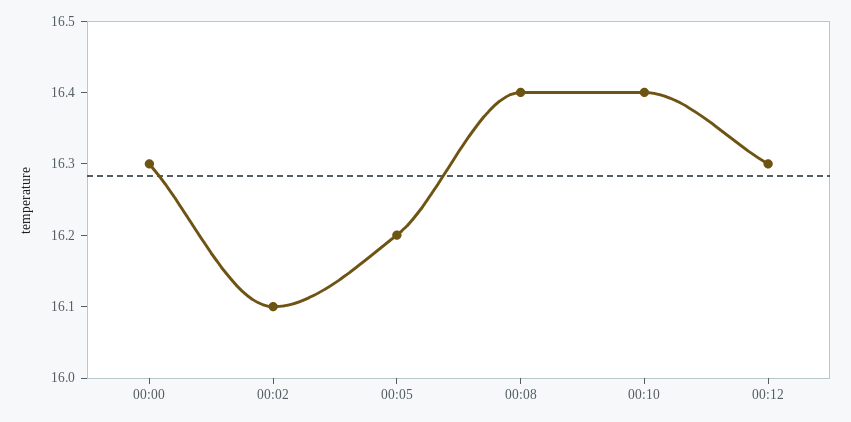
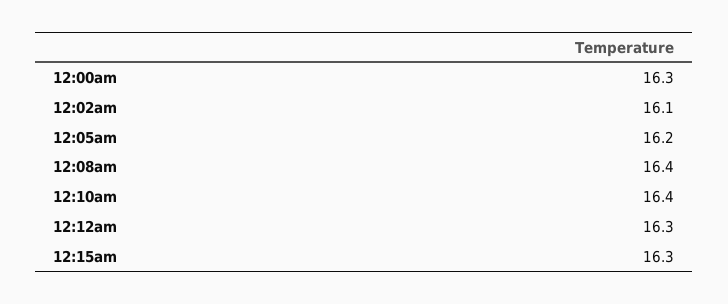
12:15am: none -> 16.3

